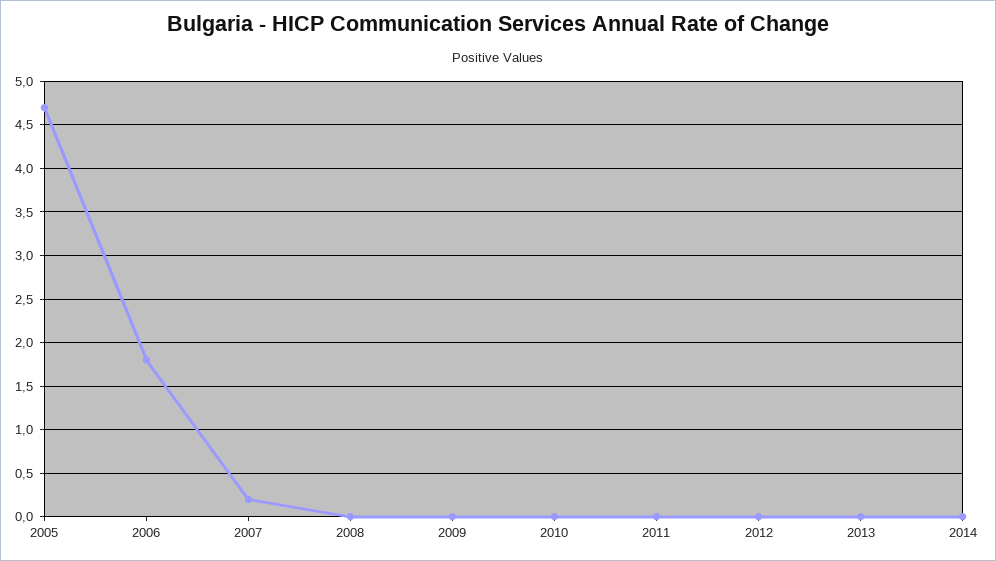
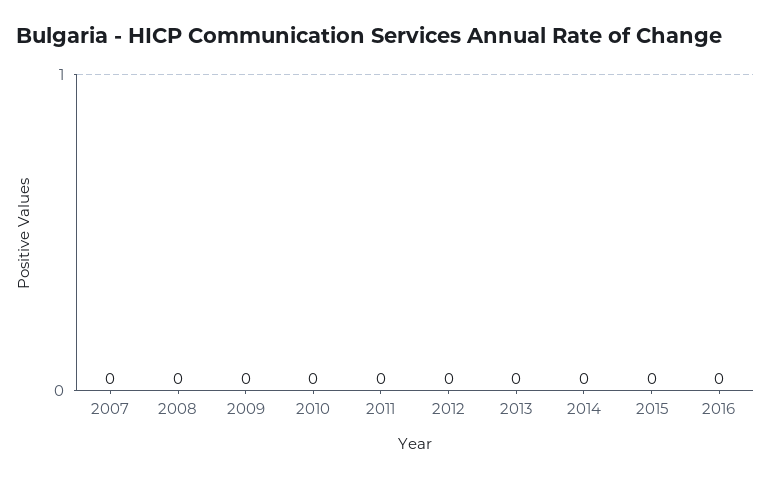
2005: 4.7 -> none
2006: 1.8 -> none
2007: 0.2 -> 0
2015: none -> 0
2016: none -> 0

